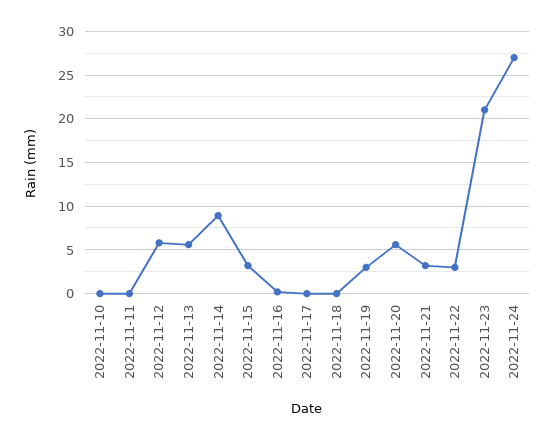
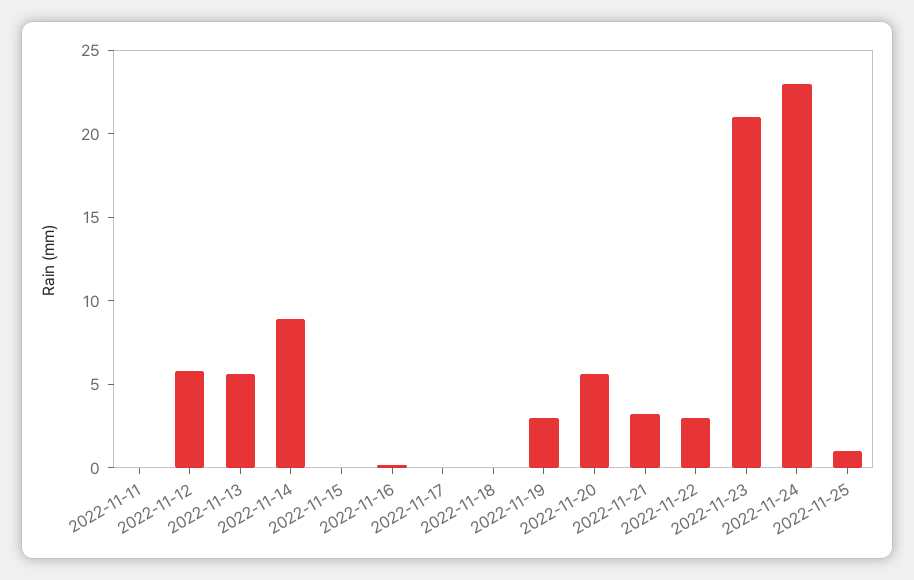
2022-11-10: 0 -> none
2022-11-15: 3 -> 0
2022-11-24: 27 -> 23
2022-11-25: none -> 1

